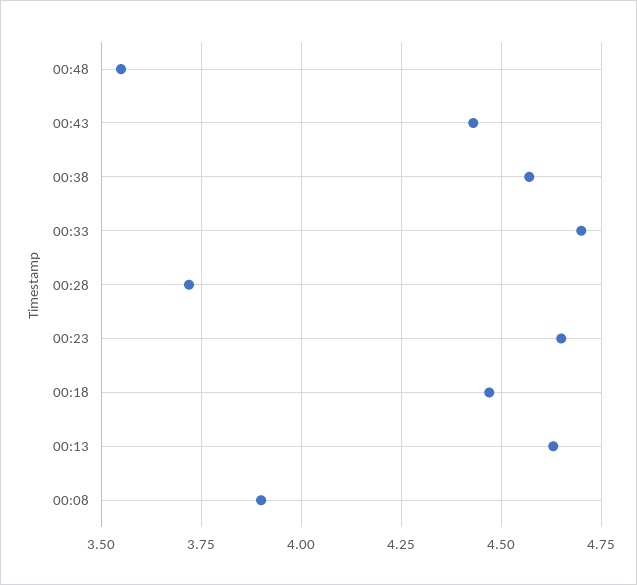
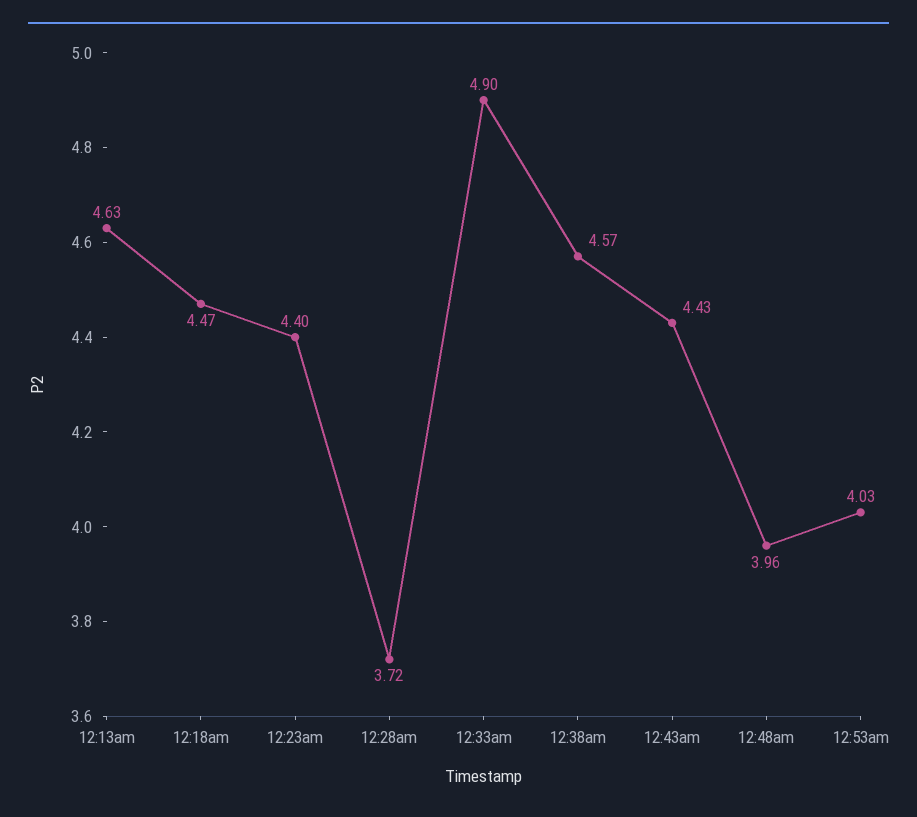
00:48: 3.55 -> 3.96
00:33: 4.7 -> 4.9
00:23: 4.65 -> 4.4
00:08: 3.9 -> none
12:53am: none -> 4.03

